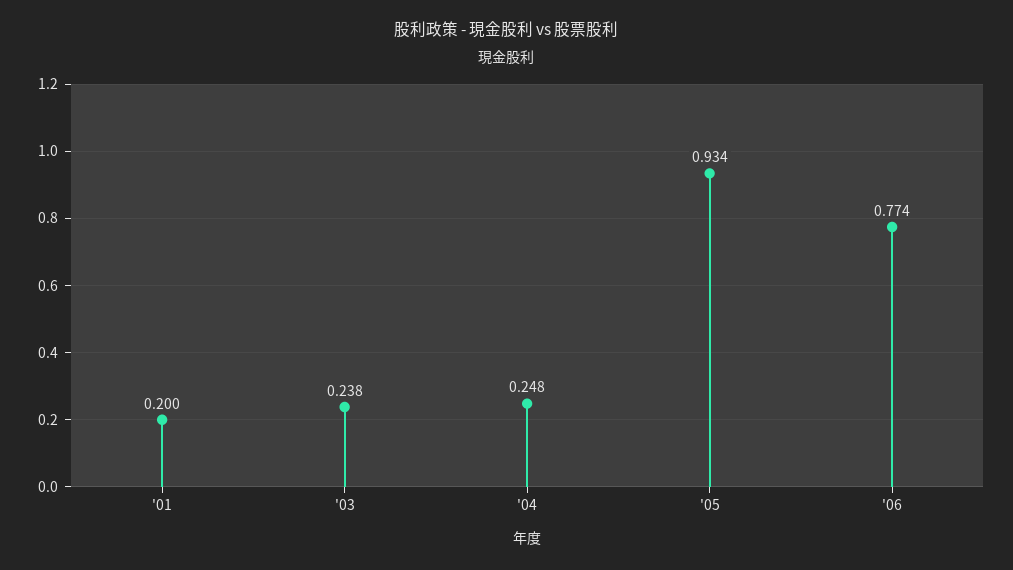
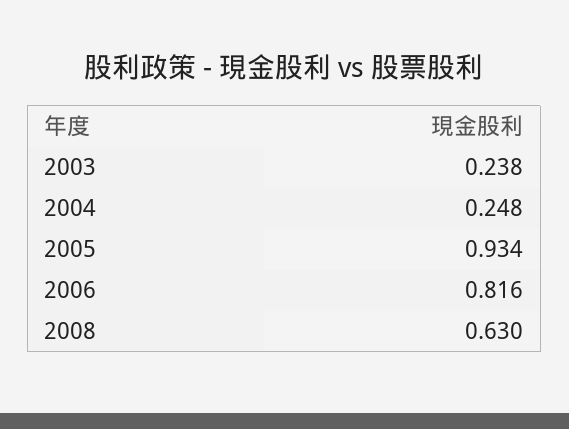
'01: 0.2 -> none
'06: 0.774 -> 0.816
2008: none -> 0.63

